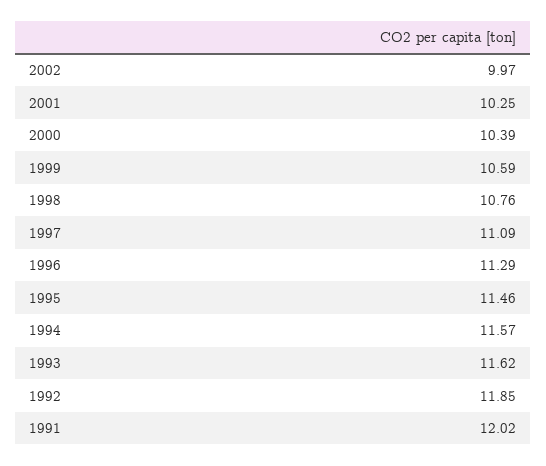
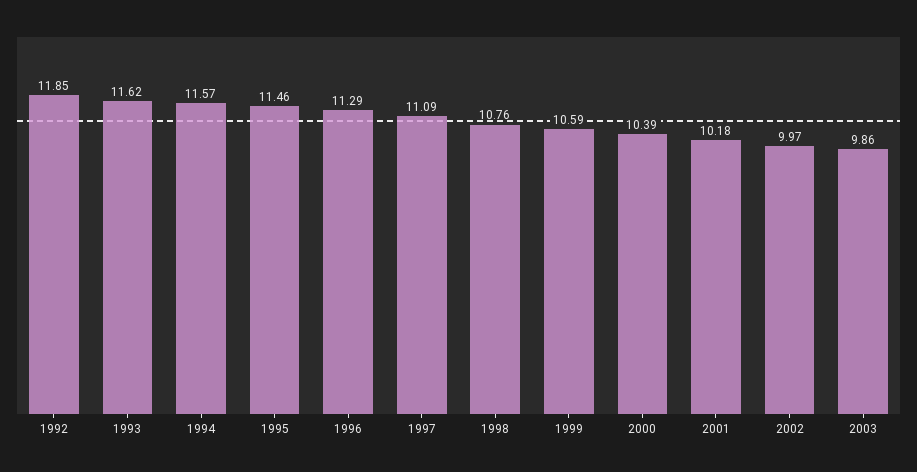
2001: 10.25 -> 10.18
1991: 12.02 -> none
2003: none -> 9.86

